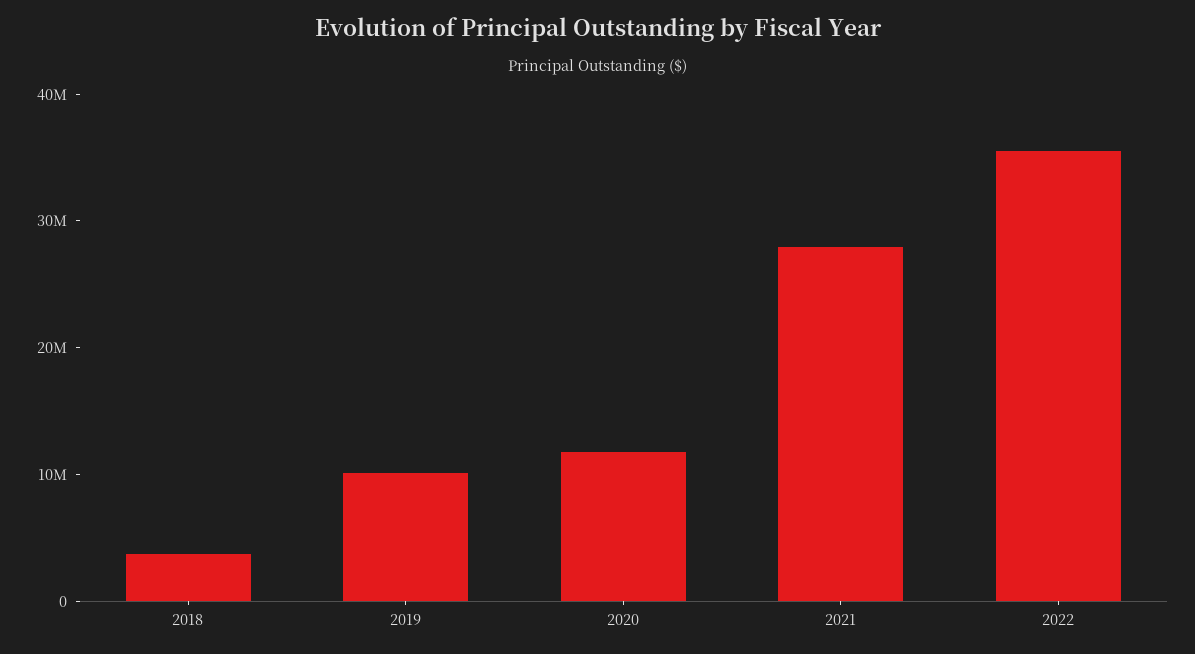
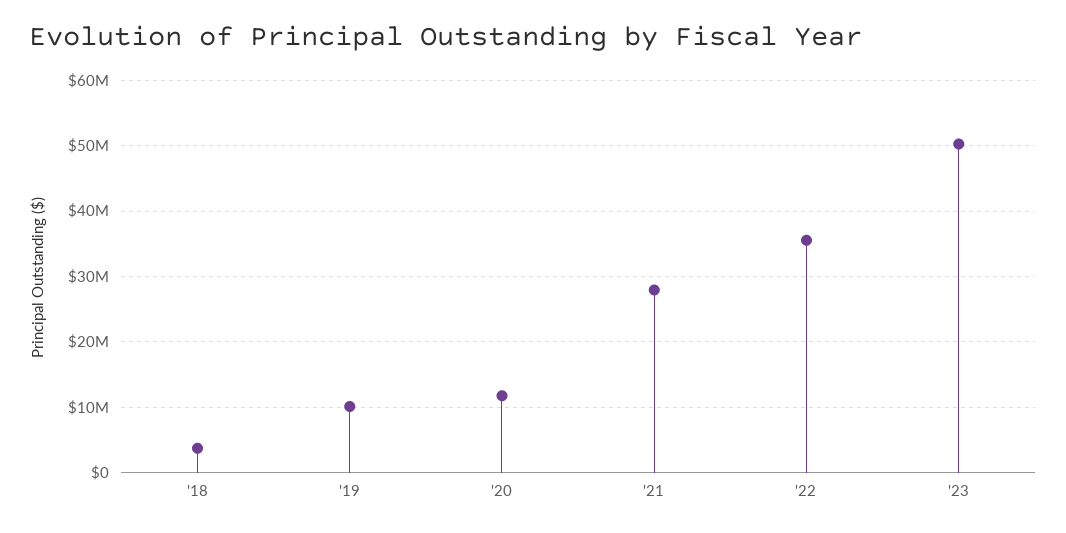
'23: none -> 50000000

